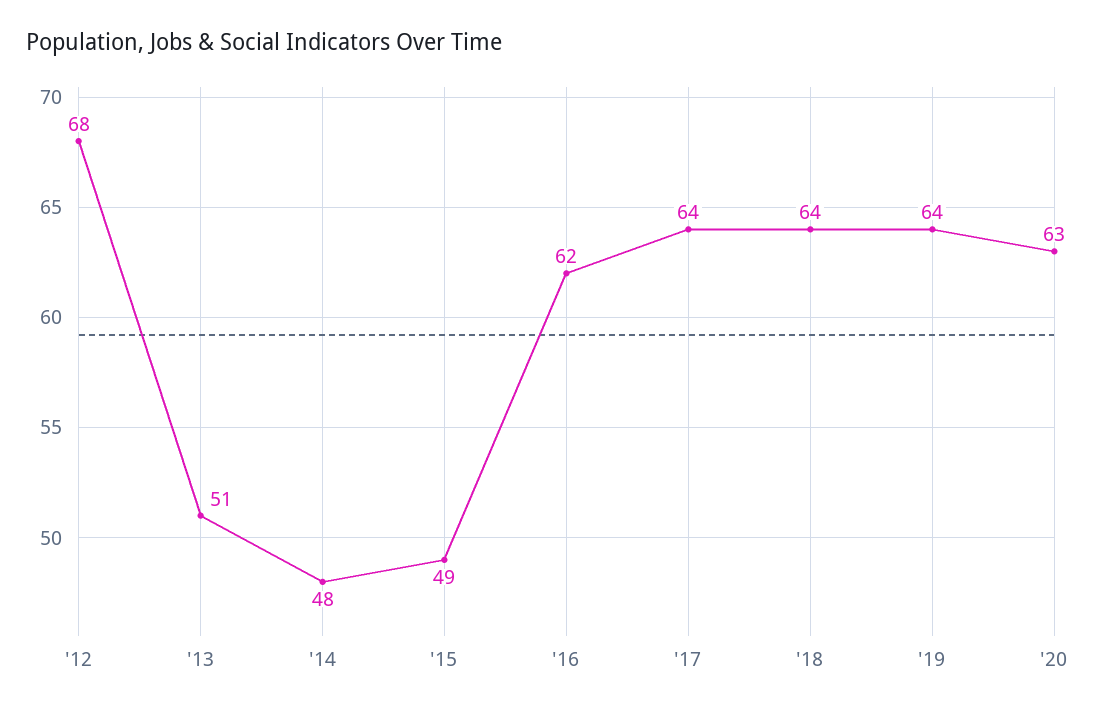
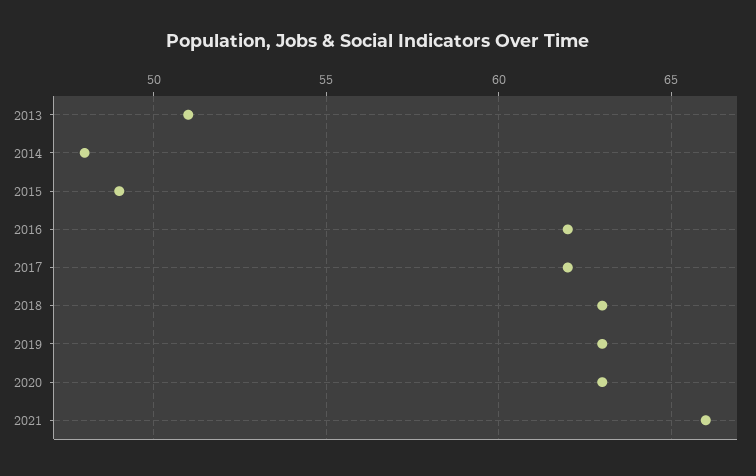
'12: 68 -> none
'17: 64 -> 62
'18: 64 -> 63
'19: 64 -> 63
2021: none -> 66

